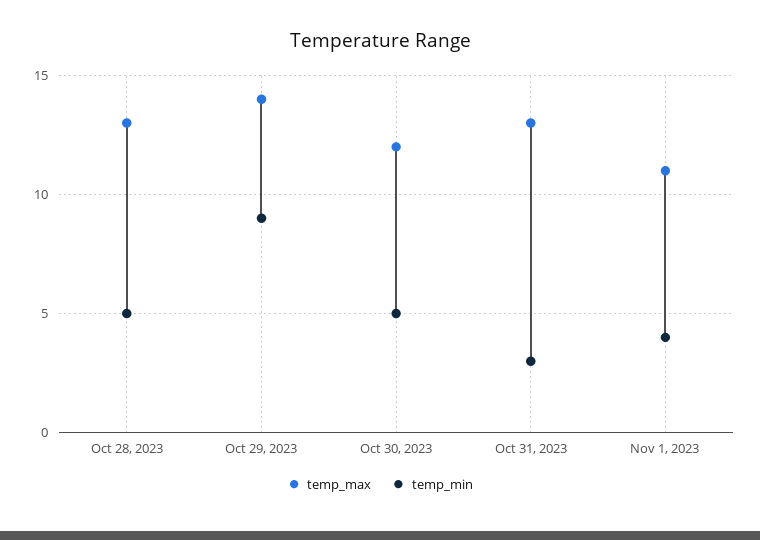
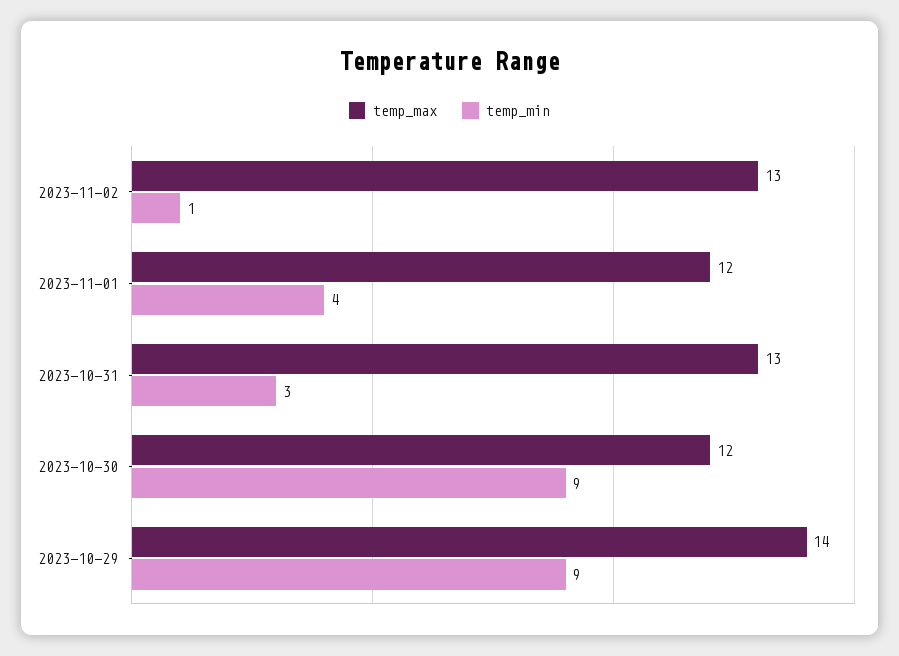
temp_max, Oct 28, 2023: 13 -> none
temp_min, Oct 28, 2023: 5 -> none
temp_min, Oct 30, 2023: 5 -> 9
temp_max, Nov 1, 2023: 11 -> 12
temp_max, 2023-11-02: none -> 13
temp_min, 2023-11-02: none -> 1

